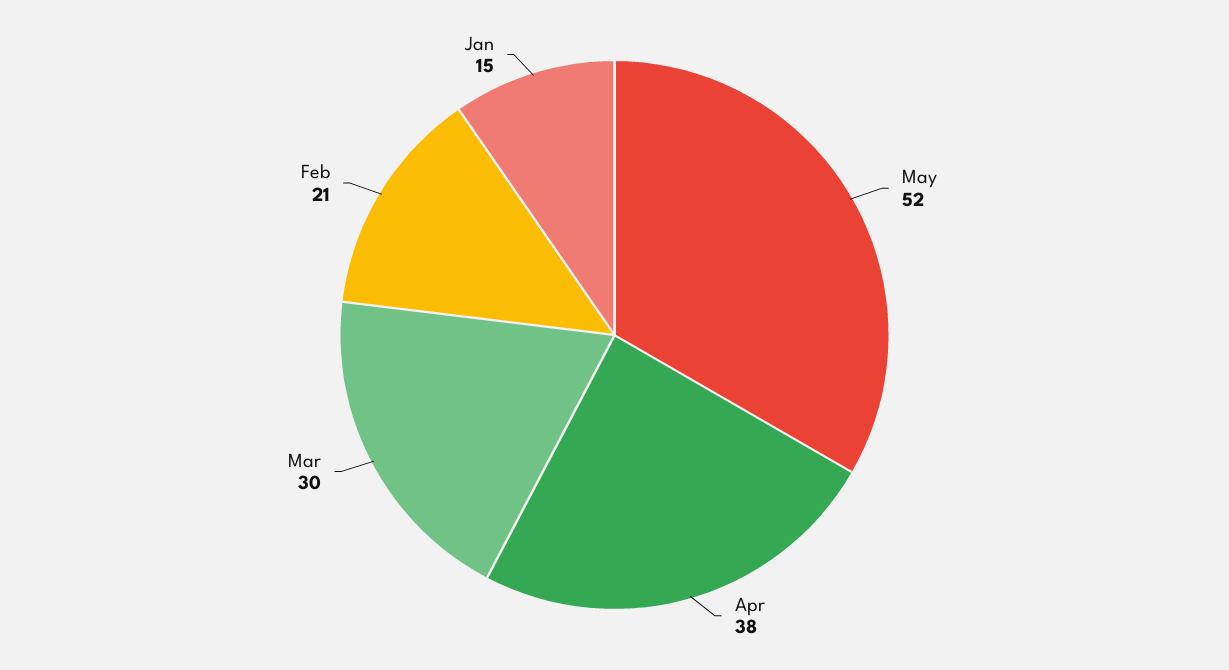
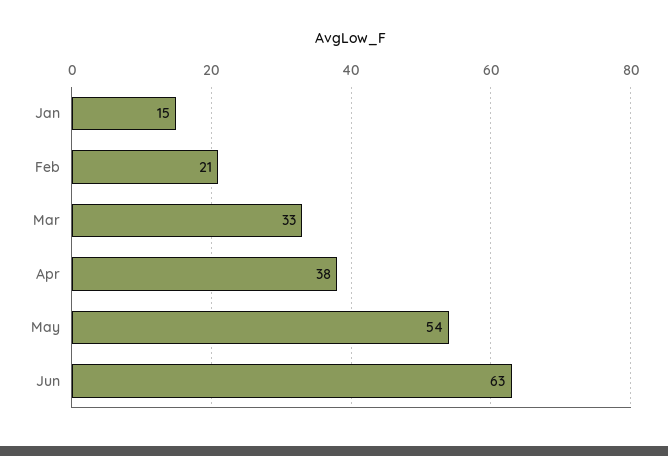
May: 52 -> 54
Mar: 30 -> 33
Jun: none -> 63

